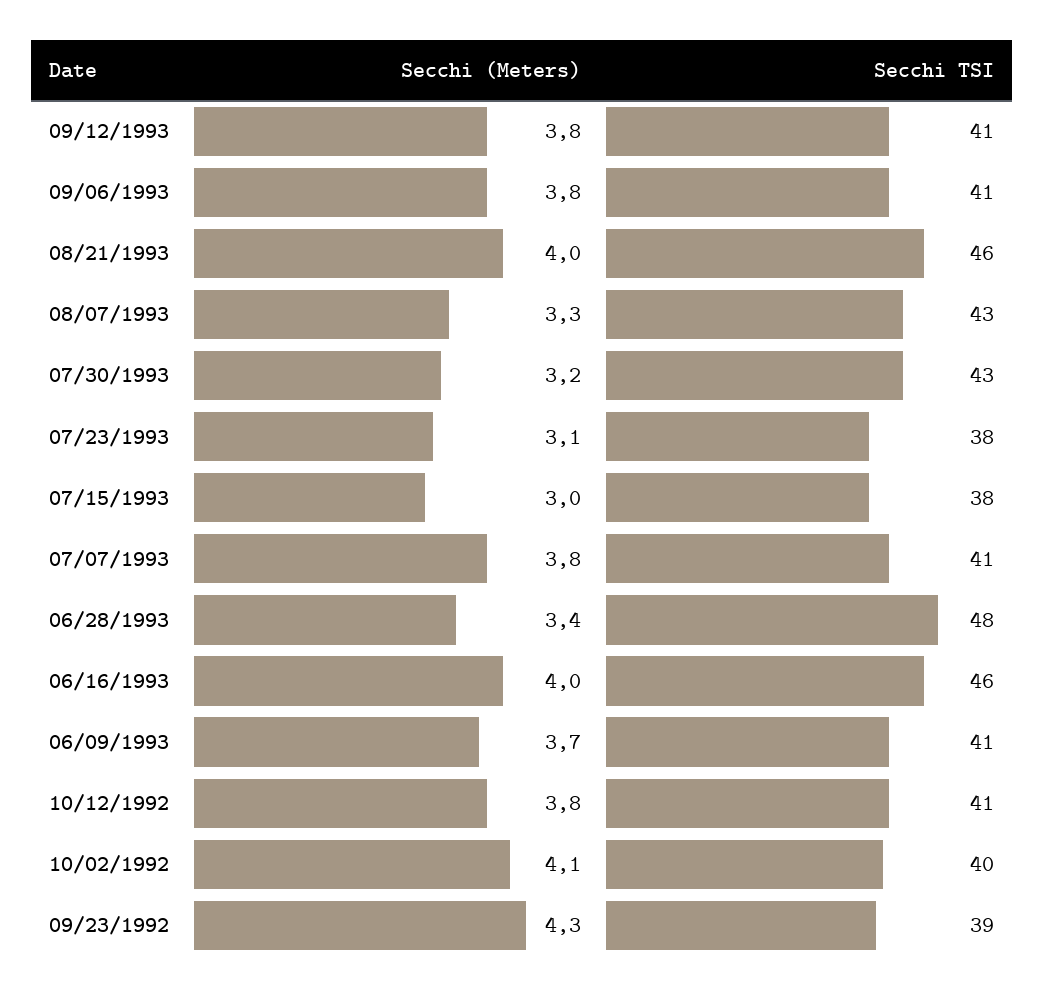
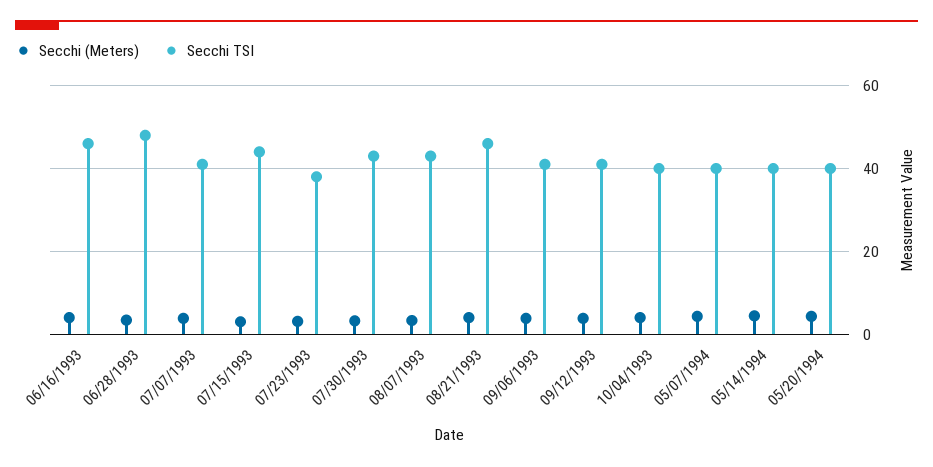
Secchi TSI, 07/15/1993: 38 -> 44
Secchi (Meters), 06/09/1993: 3.7 -> none
Secchi TSI, 06/09/1993: 41 -> none
Secchi (Meters), 10/12/1992: 3.8 -> none
Secchi TSI, 10/12/1992: 41 -> none
Secchi (Meters), 10/02/1992: 4.1 -> none
Secchi TSI, 10/02/1992: 40 -> none
Secchi (Meters), 09/23/1992: 4.3 -> none
Secchi TSI, 09/23/1992: 39 -> none
Secchi (Meters), 10/04/1993: none -> 4
Secchi TSI, 10/04/1993: none -> 40
Secchi (Meters), 05/07/1994: none -> 4
Secchi TSI, 05/07/1994: none -> 40
Secchi (Meters), 05/14/1994: none -> 4
Secchi TSI, 05/14/1994: none -> 40
Secchi (Meters), 05/20/1994: none -> 4
Secchi TSI, 05/20/1994: none -> 40

